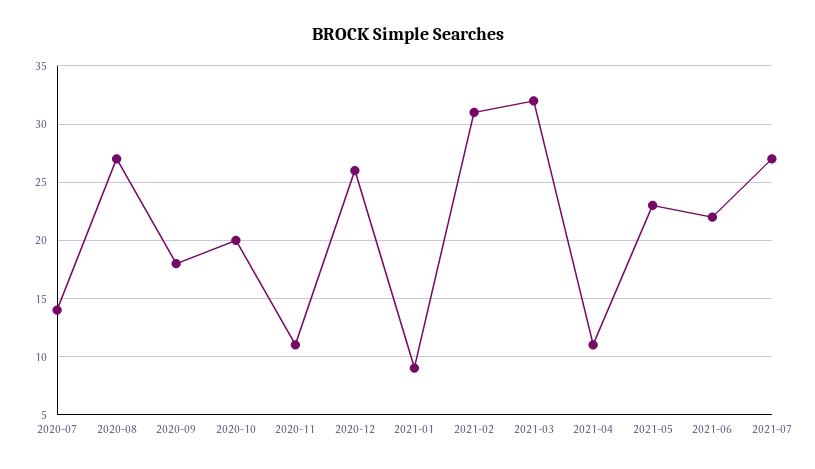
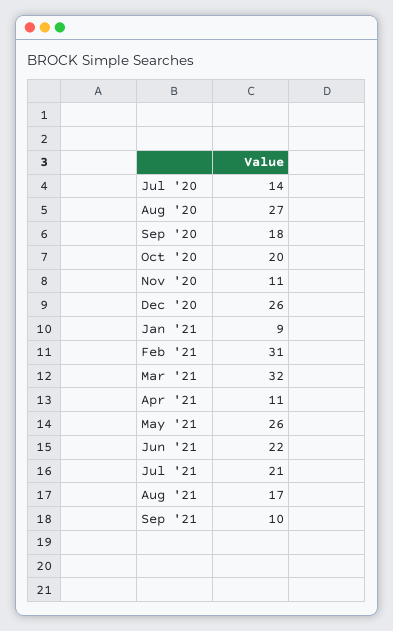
2021-05: 23 -> 26
2021-07: 27 -> 21
Aug '21: none -> 17
Sep '21: none -> 10

